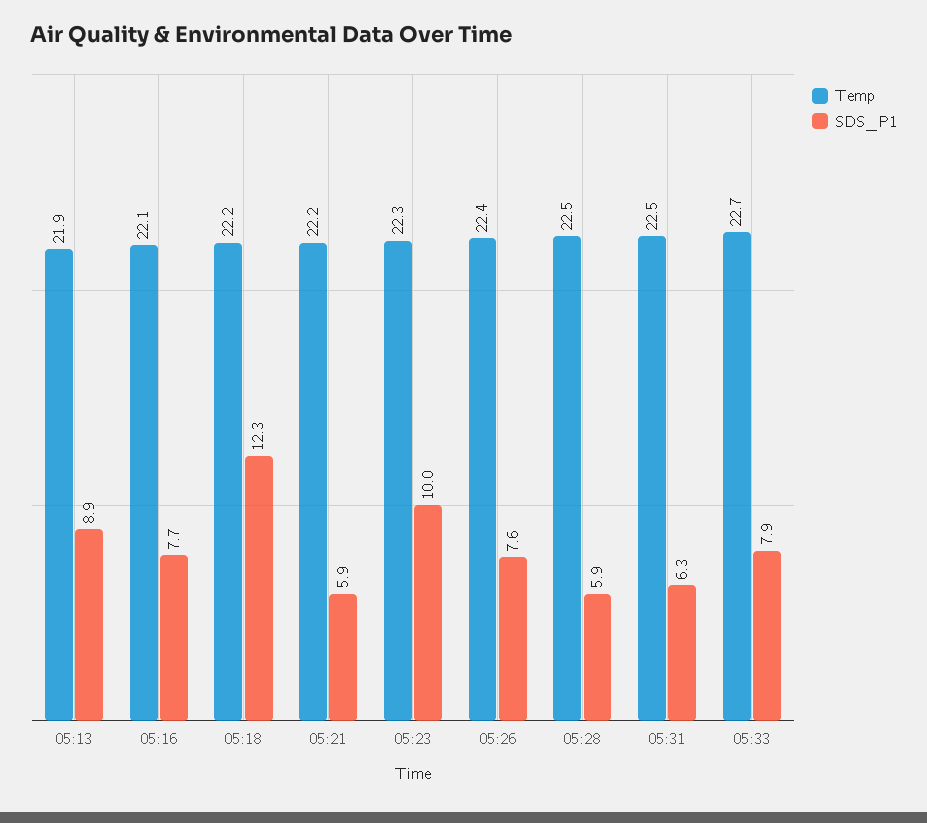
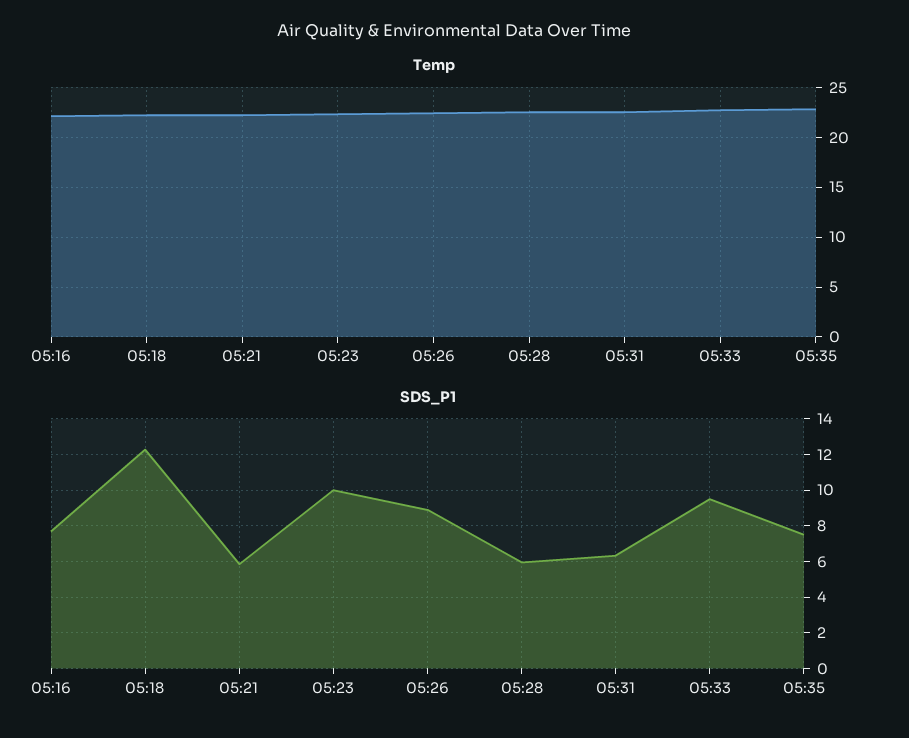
Temp, 05:13: 21.9 -> none
SDS_P1, 05:13: 8.9 -> none
SDS_P1, 05:26: 7.6 -> 9
SDS_P1, 05:33: 7.9 -> 9.5
Temp, 05:35: none -> 23
SDS_P1, 05:35: none -> 7.5

